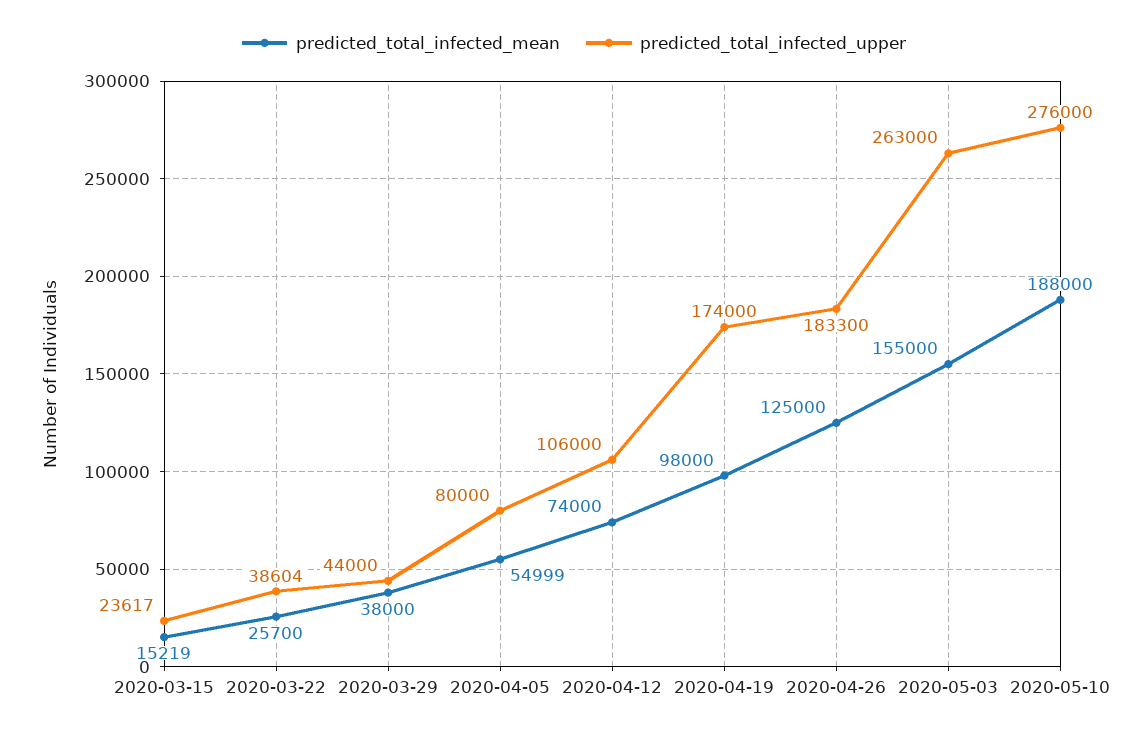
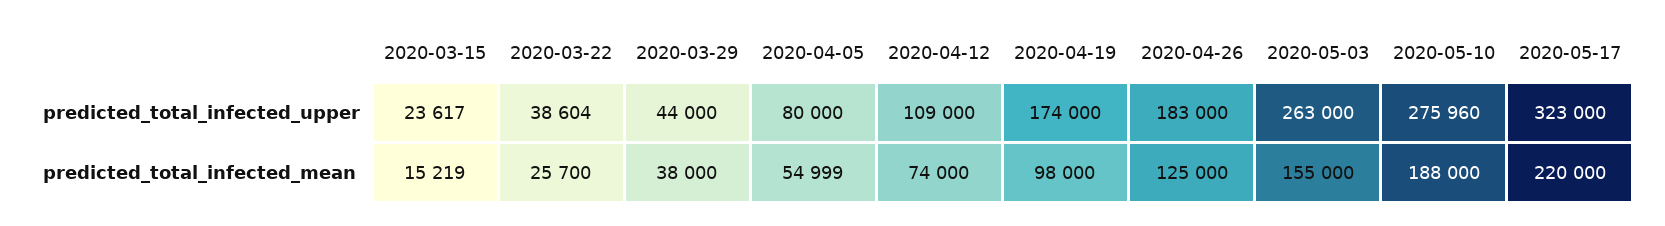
predicted_total_infected_upper, 2020-04-12: 106000 -> 109000
predicted_total_infected_upper, 2020-04-26: 183300 -> 183000
predicted_total_infected_upper, 2020-05-10: 276000 -> 275960
predicted_total_infected_upper, 2020-05-17: none -> 323000
predicted_total_infected_mean, 2020-05-17: none -> 220000

